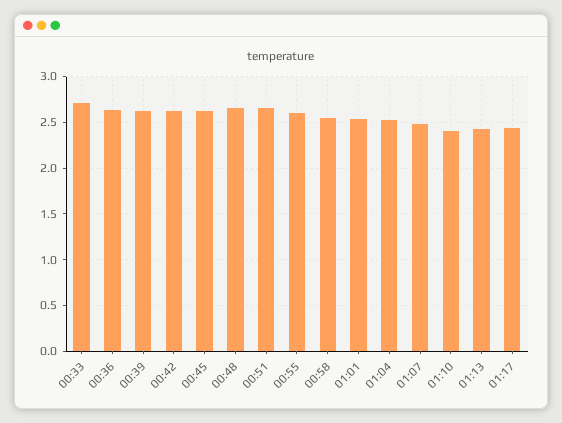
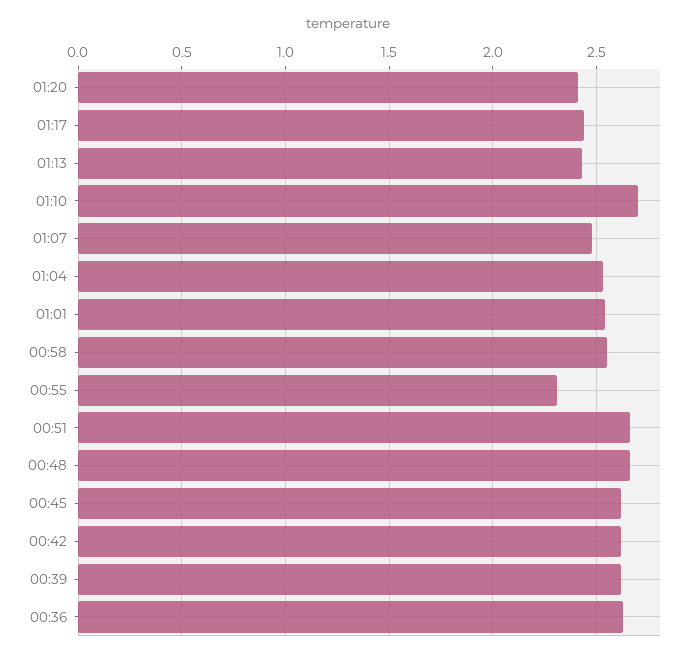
00:33: 2.7 -> none
00:55: 2.6 -> 2.3
01:10: 2.4 -> 2.7
01:20: none -> 2.4

